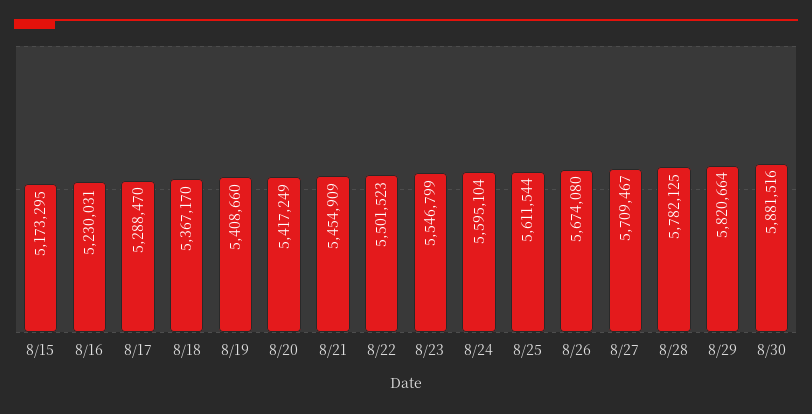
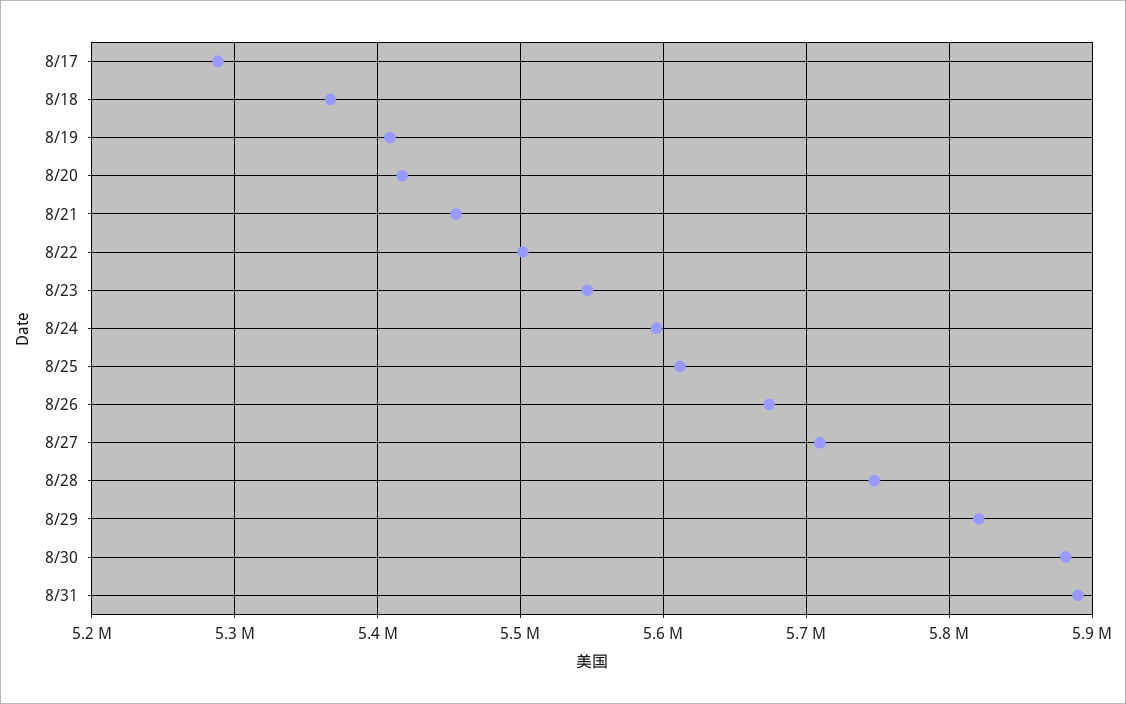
8/15: 5173295 -> none
8/16: 5230031 -> none
8/28: 5782125 -> 5750000
8/31: none -> 5890000

